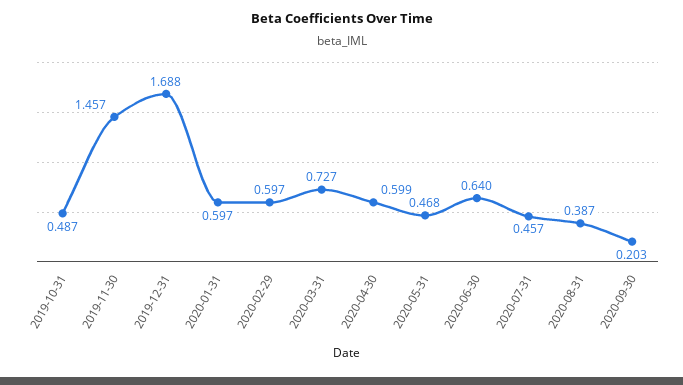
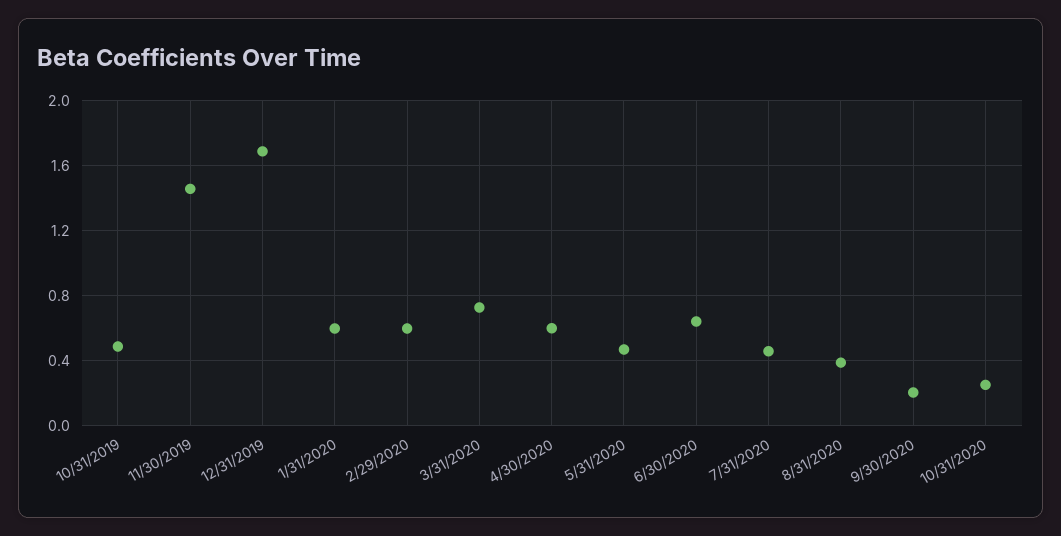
10/31/2020: none -> 0.25

